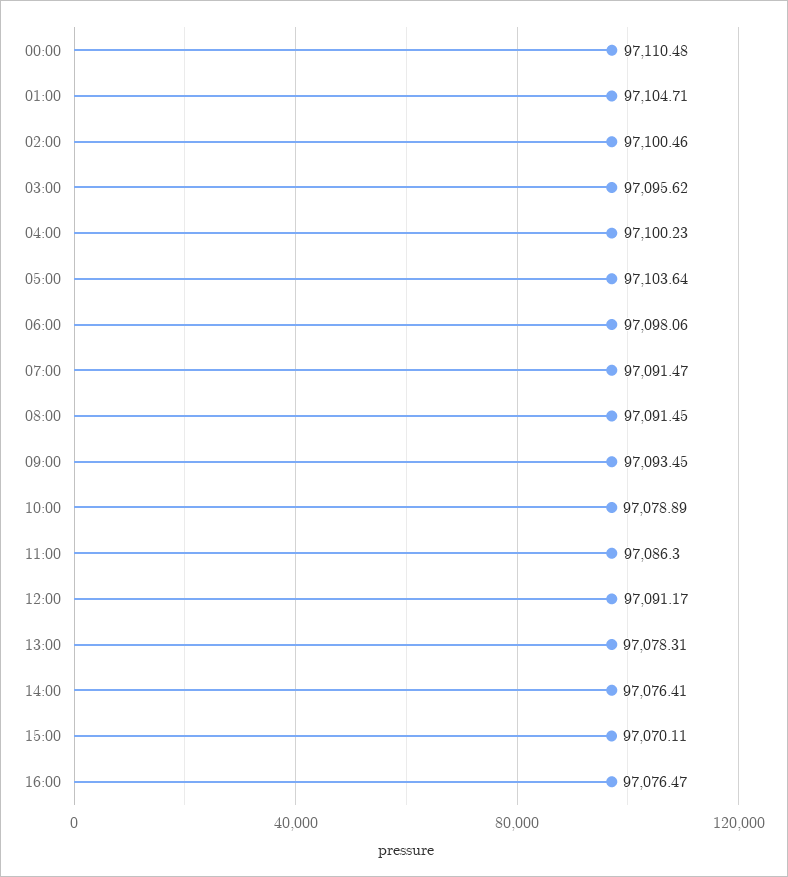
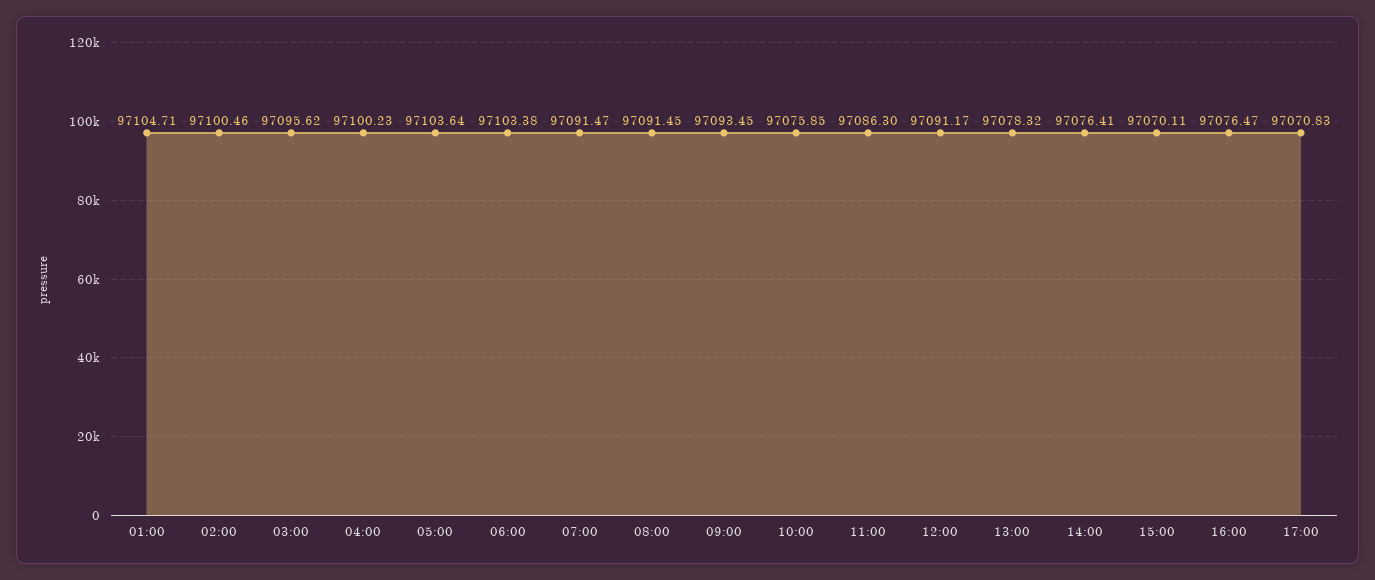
00:00: 97110.48 -> none
06:00: 97098.06 -> 97103.38
10:00: 97078.89 -> 97075.85
13:00: 97078.31 -> 97078.32
17:00: none -> 97070.83

